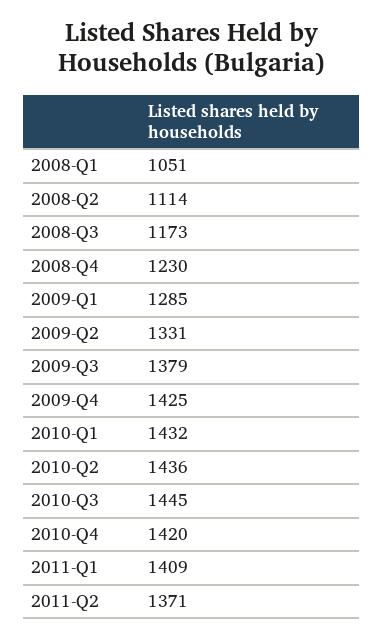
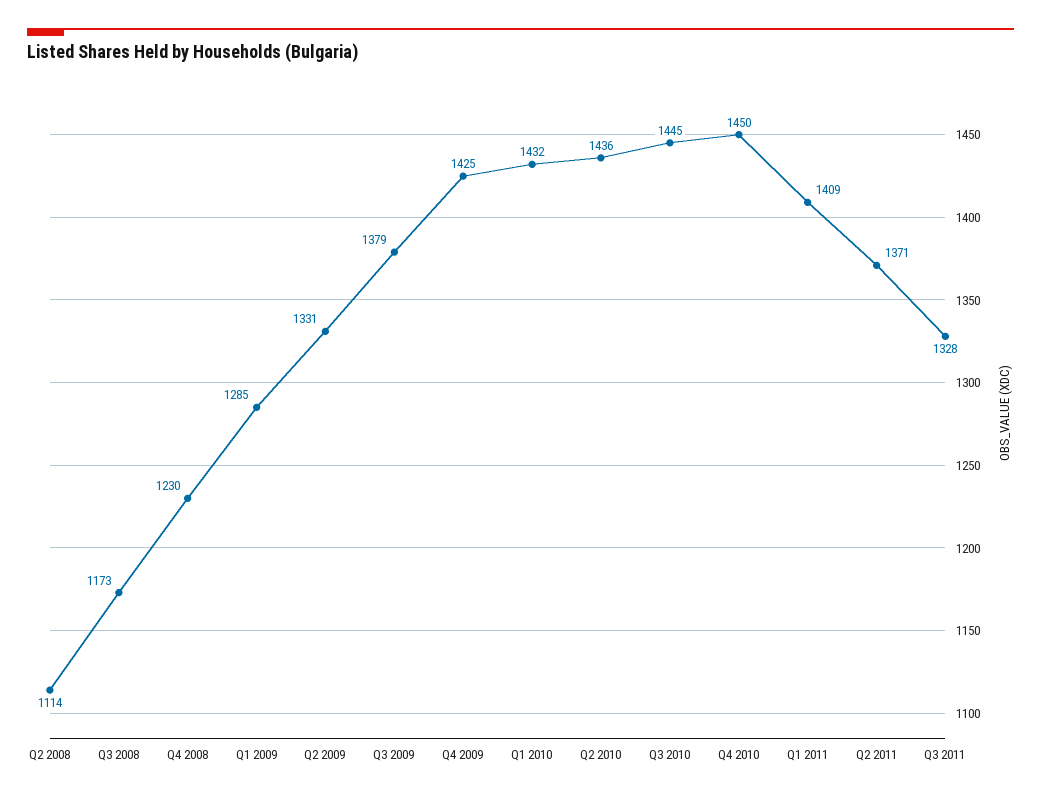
2008-Q1: 1051 -> none
2010-Q4: 1420 -> 1450
Q3 2011: none -> 1328

